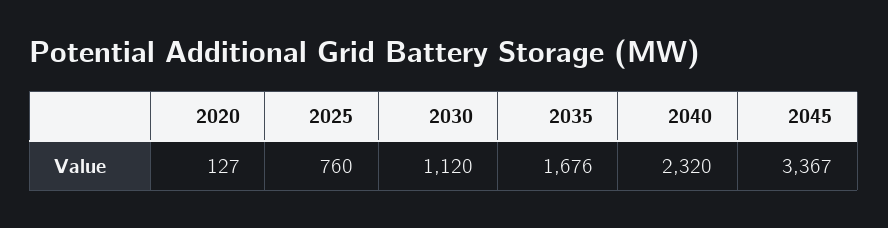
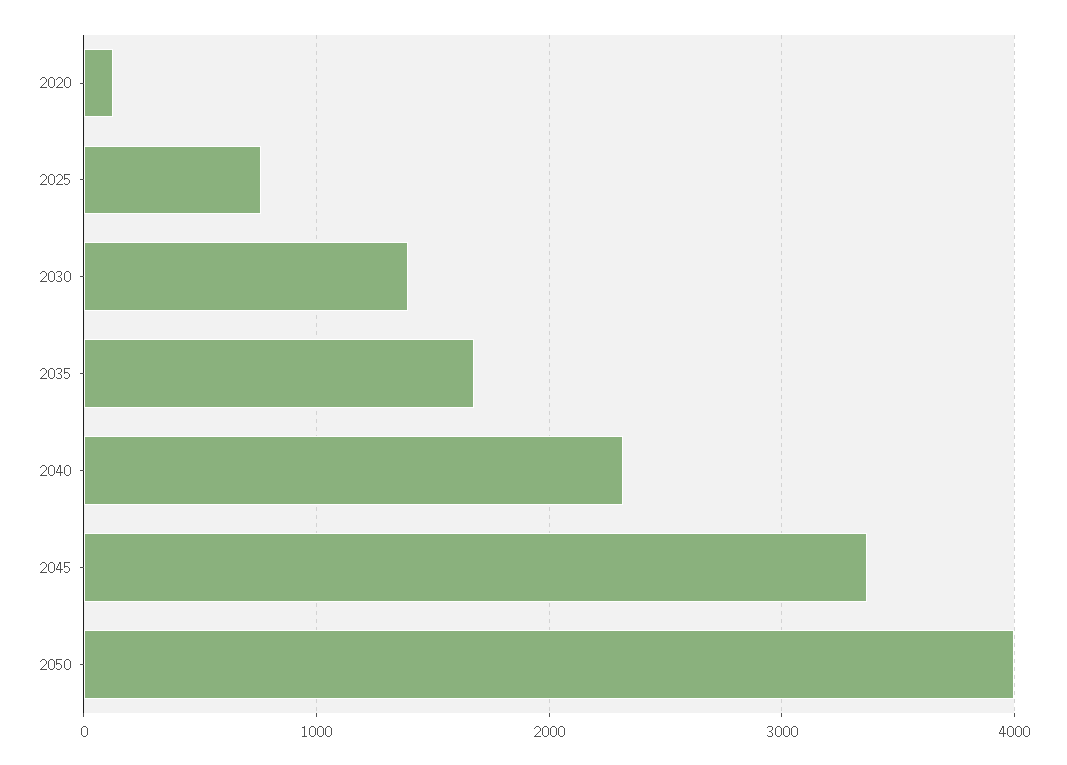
2030: 1120 -> 1400
2050: none -> 4000

